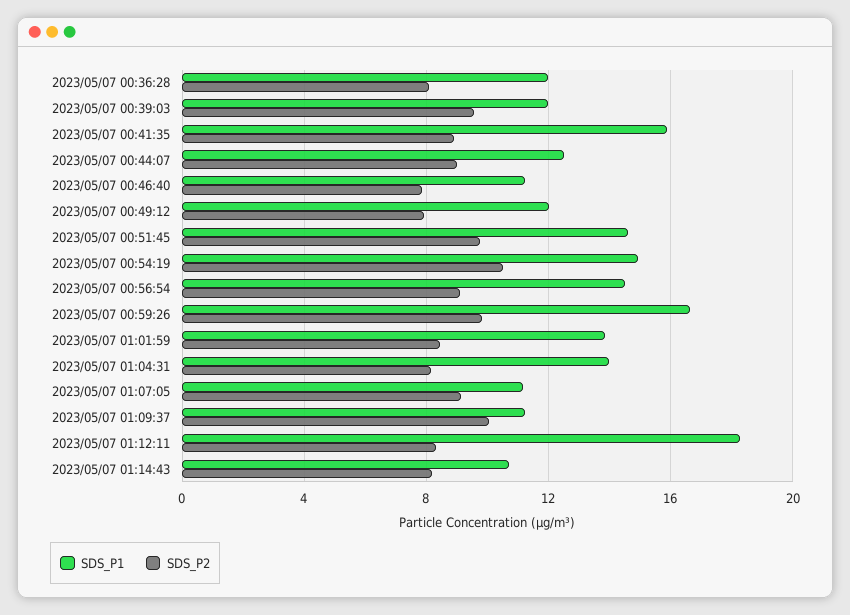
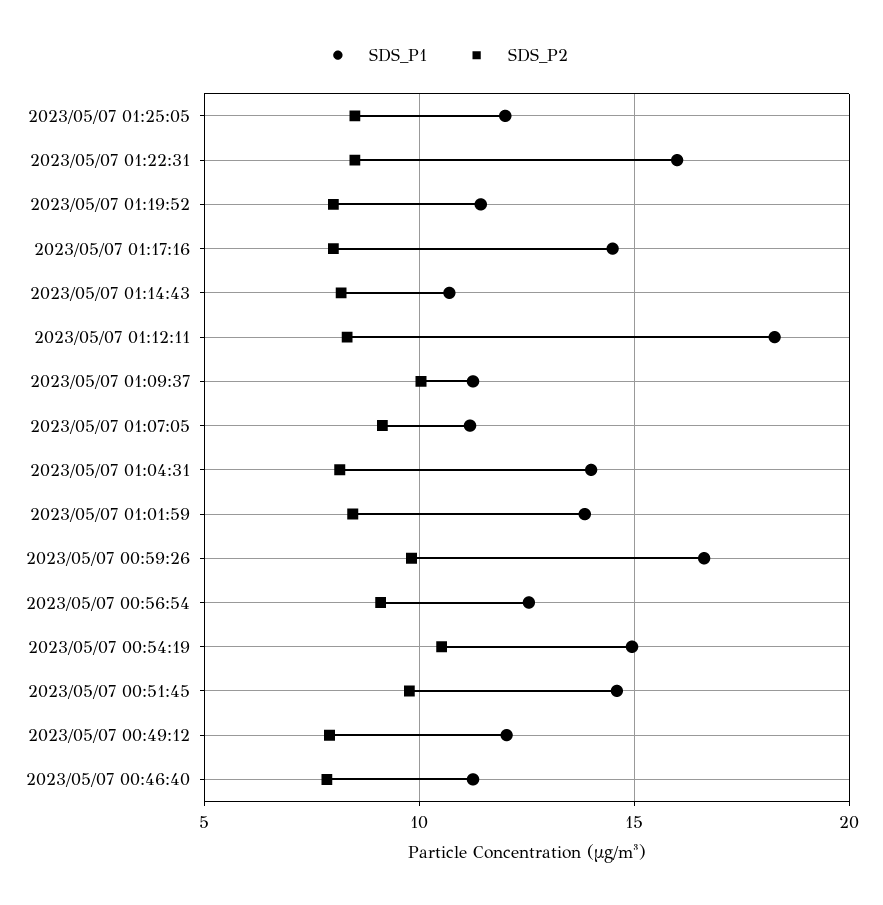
SDS_P1, 2023/05/07 00:36:28: 12 -> none
SDS_P2, 2023/05/07 00:36:28: 8 -> none
SDS_P1, 2023/05/07 00:39:03: 12 -> none
SDS_P2, 2023/05/07 00:39:03: 9.5 -> none
SDS_P1, 2023/05/07 00:41:35: 16 -> none
SDS_P2, 2023/05/07 00:41:35: 9 -> none
SDS_P1, 2023/05/07 00:44:07: 12.5 -> none
SDS_P2, 2023/05/07 00:44:07: 9 -> none
SDS_P1, 2023/05/07 00:56:54: 14.5 -> 12.5
SDS_P1, 2023/05/07 01:25:05: none -> 12
SDS_P2, 2023/05/07 01:25:05: none -> 8.5
SDS_P1, 2023/05/07 01:22:31: none -> 16
SDS_P2, 2023/05/07 01:22:31: none -> 8.5
SDS_P1, 2023/05/07 01:19:52: none -> 11.5
SDS_P2, 2023/05/07 01:19:52: none -> 8
SDS_P1, 2023/05/07 01:17:16: none -> 14.5
SDS_P2, 2023/05/07 01:17:16: none -> 8

